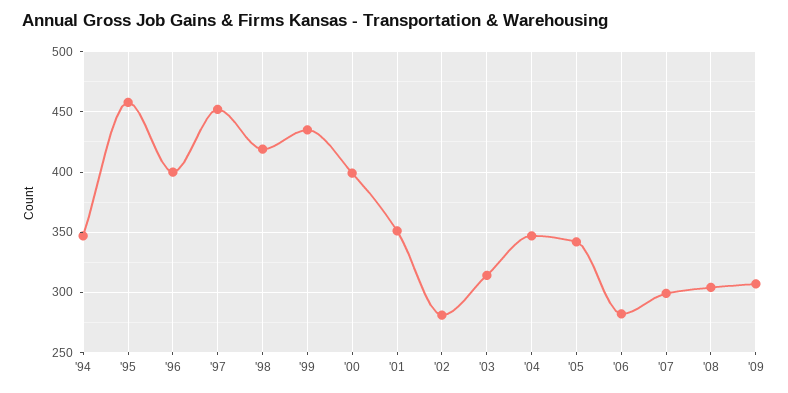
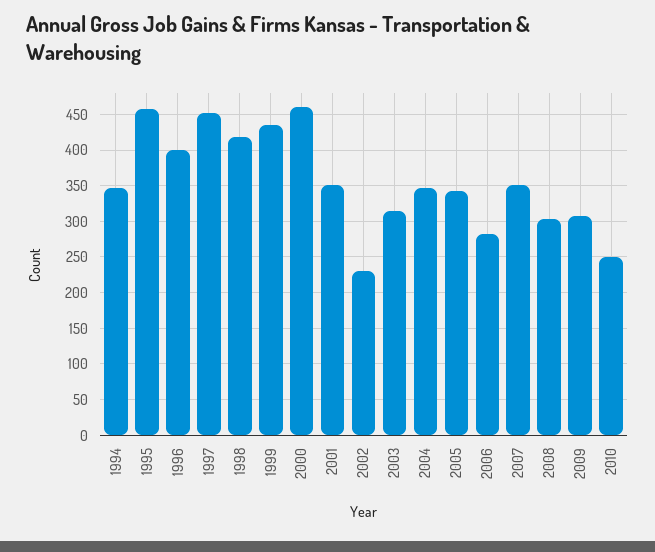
'00: 400 -> 460
'02: 280 -> 230
'07: 300 -> 350
2010: none -> 250

